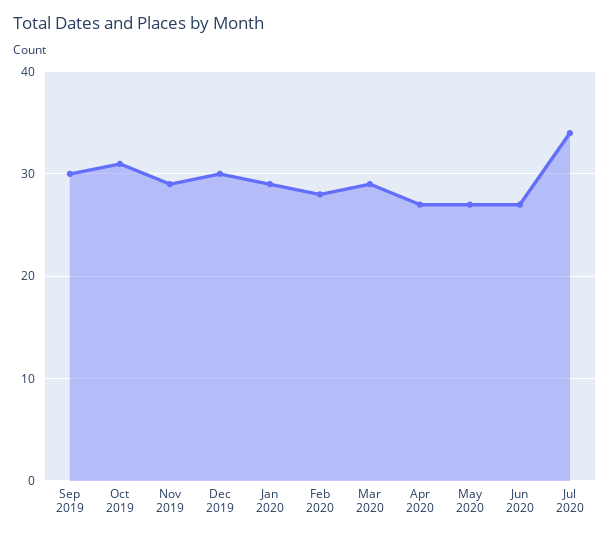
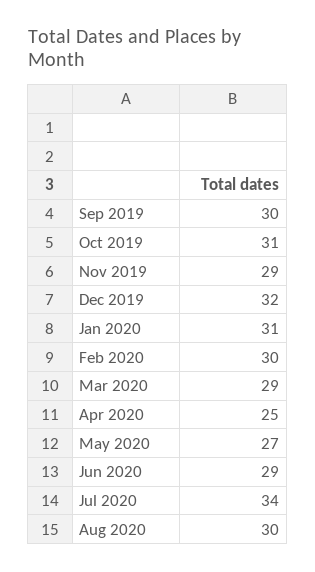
Dec 2019: 30 -> 32
Jan 2020: 29 -> 31
Feb 2020: 28 -> 30
Apr 2020: 27 -> 25
Jun 2020: 27 -> 29
Aug 2020: none -> 30

